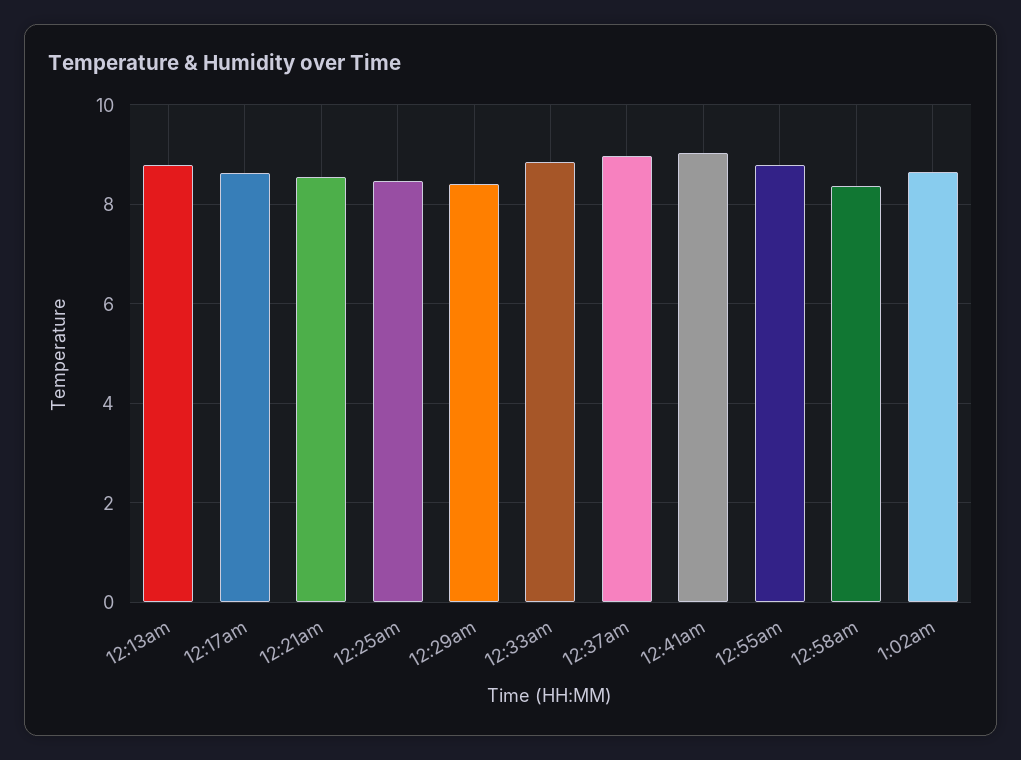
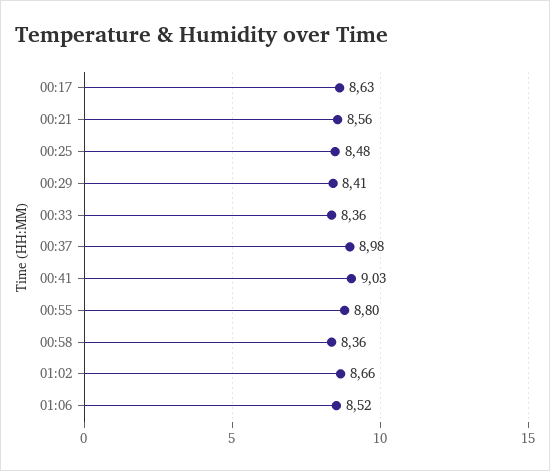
12:13am: 8.8 -> none
12:33am: 8.8 -> 8.36
01:06: none -> 8.52

